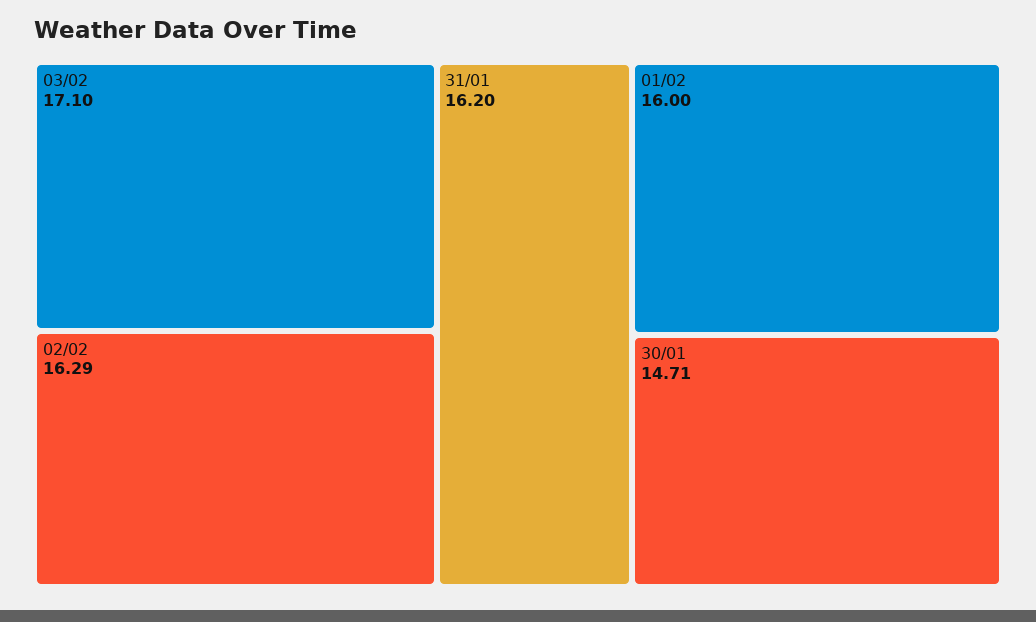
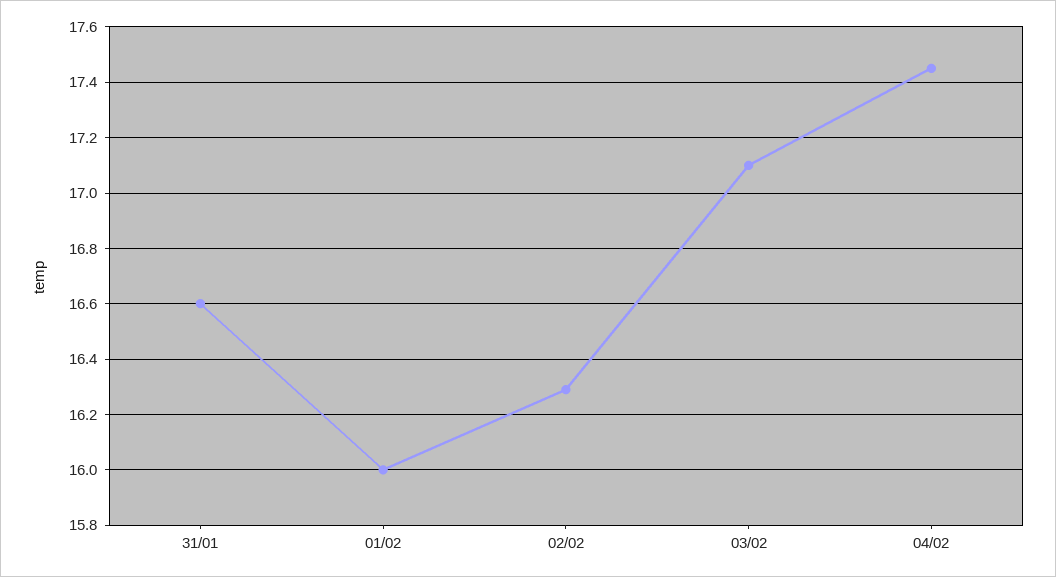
31/01: 16.2 -> 16.6
30/01: 14.71 -> none
04/02: none -> 17.45

